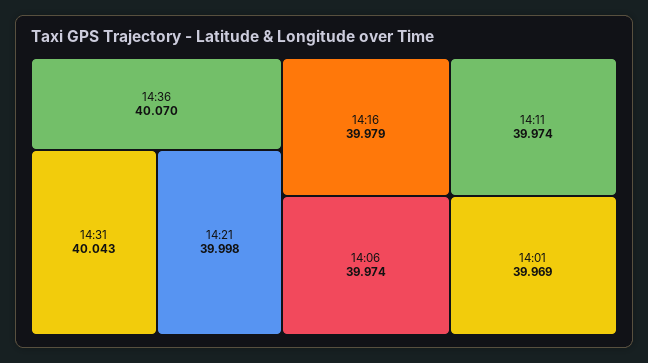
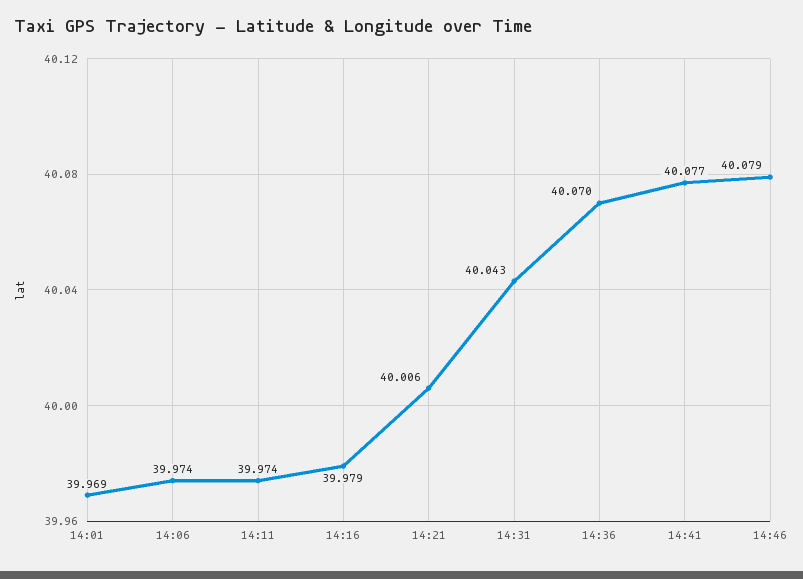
14:21: 39.998 -> 40.006
14:41: none -> 40.077
14:46: none -> 40.079

